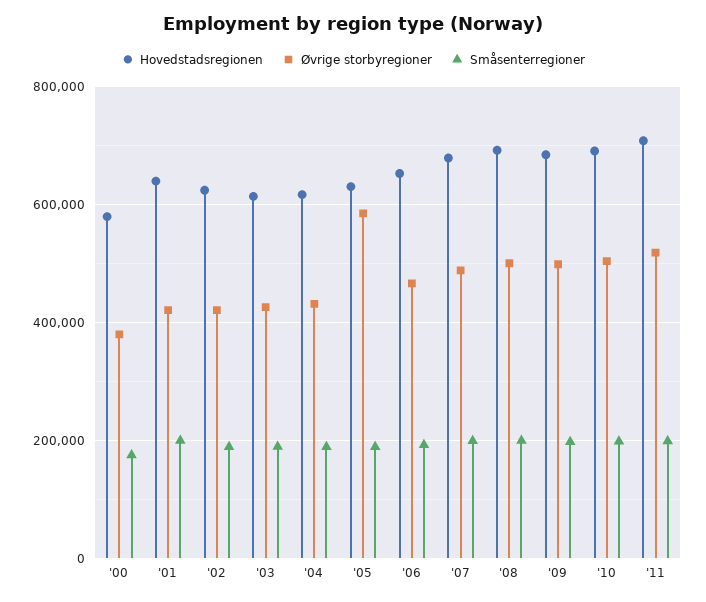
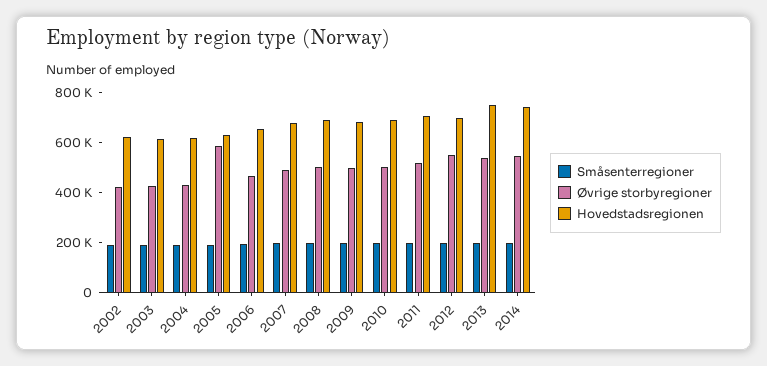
Hovedstadsregionen, '00: 580000 -> none
Øvrige storbyregioner, '00: 380000 -> none
Småsenterregioner, '00: 180000 -> none
Hovedstadsregionen, '01: 640000 -> none
Øvrige storbyregioner, '01: 420000 -> none
Småsenterregioner, '01: 200000 -> none
Småsenterregioner, 2012: none -> 200000
Øvrige storbyregioner, 2012: none -> 550000
Hovedstadsregionen, 2012: none -> 700000
Småsenterregioner, 2013: none -> 200000
Øvrige storbyregioner, 2013: none -> 550000
Hovedstadsregionen, 2013: none -> 750000
Småsenterregioner, 2014: none -> 200000
Øvrige storbyregioner, 2014: none -> 550000
Hovedstadsregionen, 2014: none -> 750000

